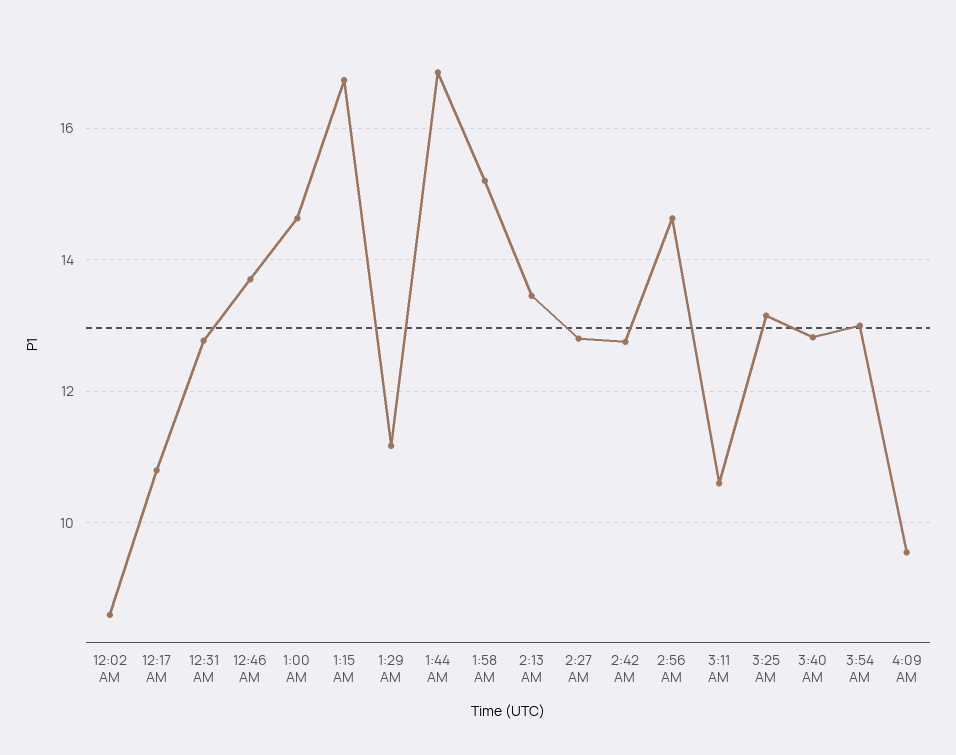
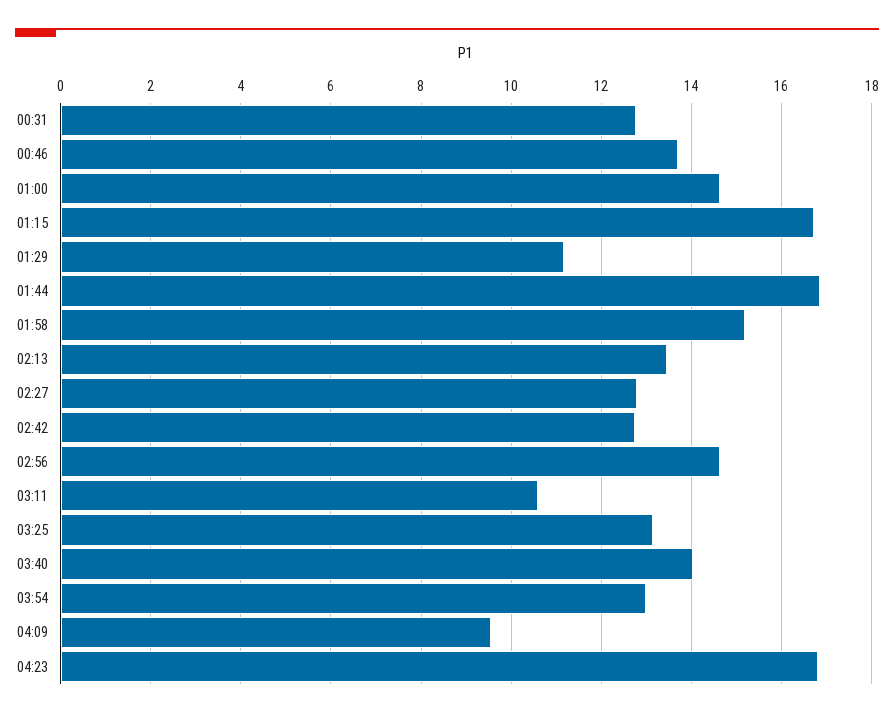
12:02 AM: 8.6 -> none
12:17 AM: 10.8 -> none
3:40 AM: 12.8 -> 14
04:23: none -> 16.8

